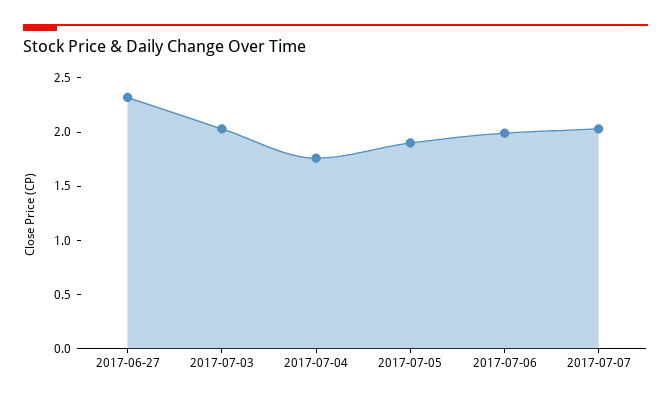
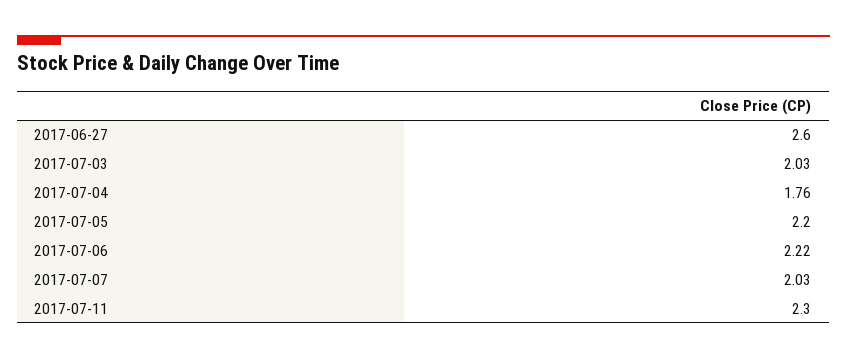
2017-06-27: 2.3 -> 2.6
2017-07-05: 1.9 -> 2.2
2017-07-06: 2 -> 2.22
2017-07-11: none -> 2.3

